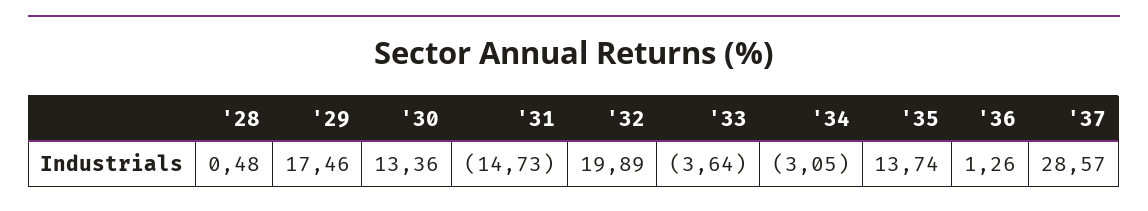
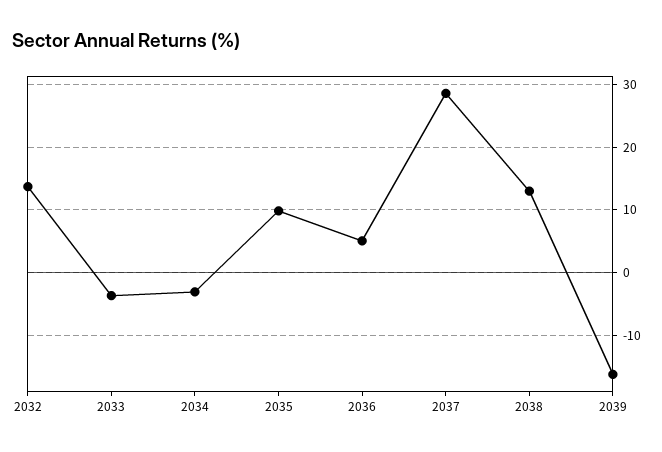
'28: 0.48 -> none
'29: 17.46 -> none
'30: 13.36 -> none
'31: -14.73 -> none
'32: 19.89 -> 14
'35: 13.74 -> 10
'36: 1.26 -> 5
2038: none -> 13
2039: none -> -16

